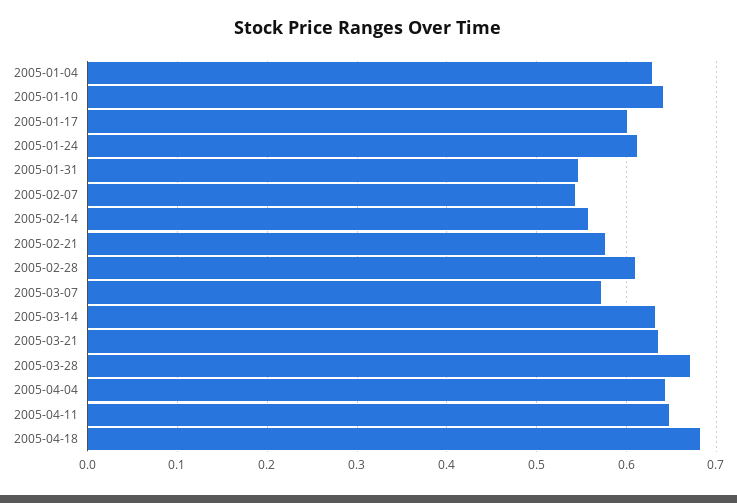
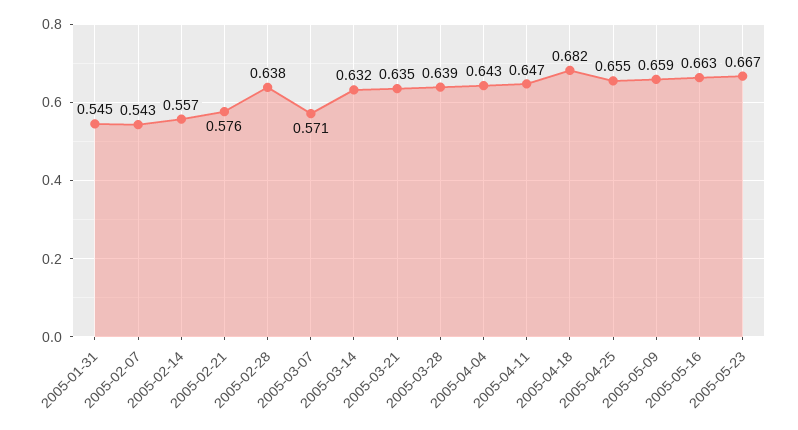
2005-01-04: 0.63 -> none
2005-01-10: 0.64 -> none
2005-01-17: 0.6 -> none
2005-01-24: 0.61 -> none
2005-02-28: 0.61 -> 0.638
2005-03-28: 0.67 -> 0.639
2005-04-25: none -> 0.655
2005-05-09: none -> 0.659
2005-05-16: none -> 0.663
2005-05-23: none -> 0.667

